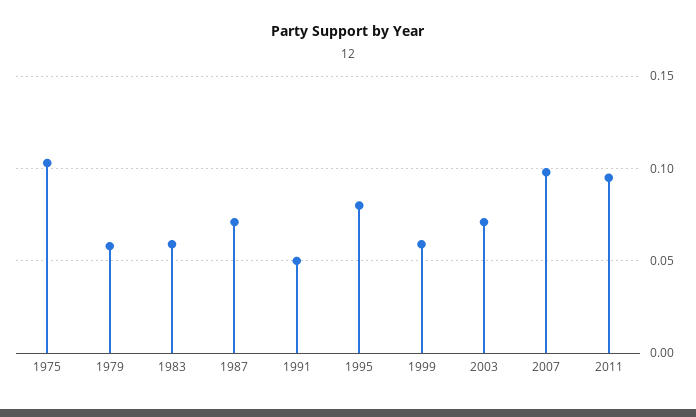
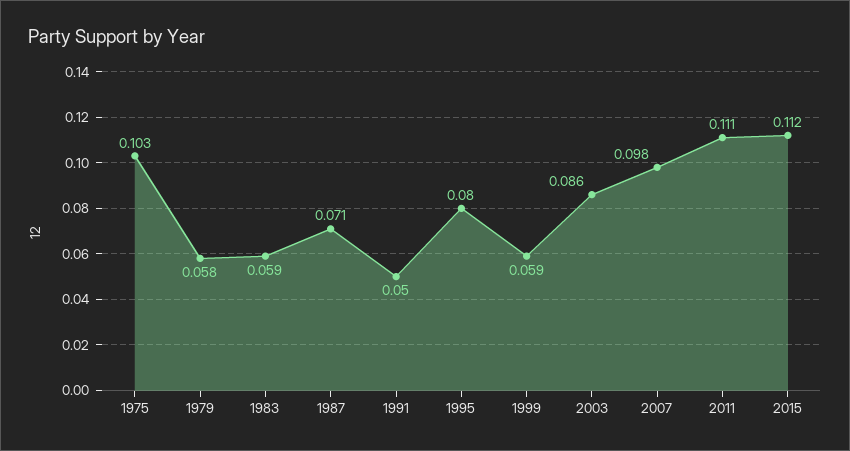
2003: 0.07 -> 0.086
2011: 0.095 -> 0.111
2015: none -> 0.112

